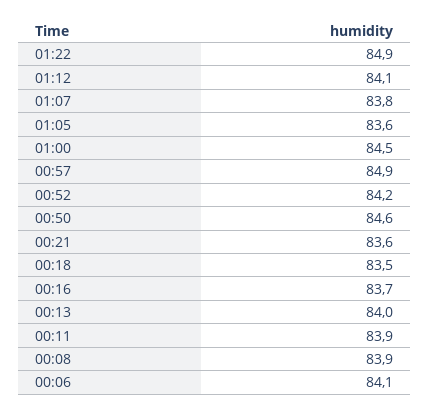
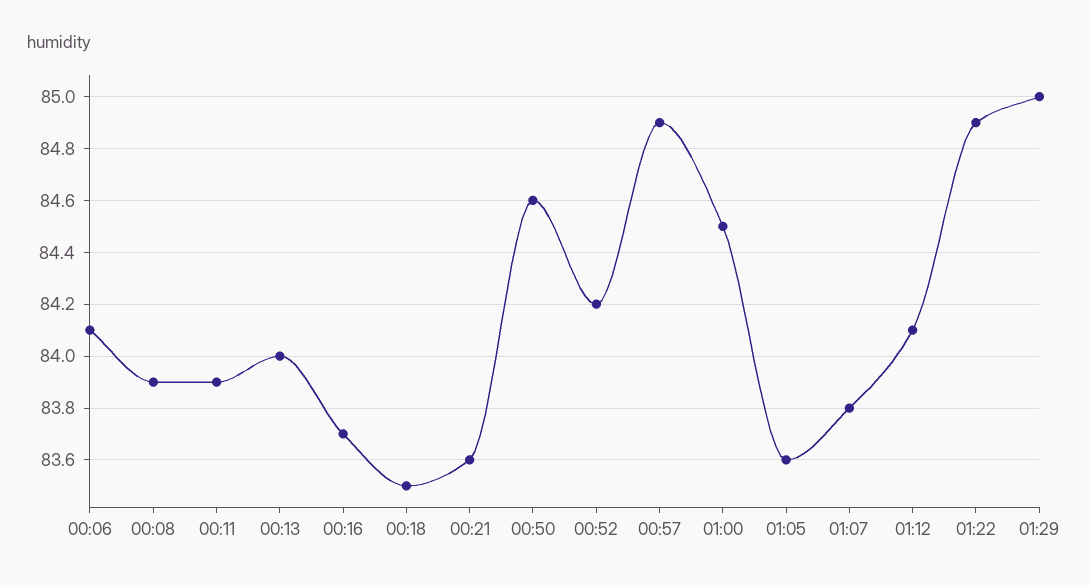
01:29: none -> 85

